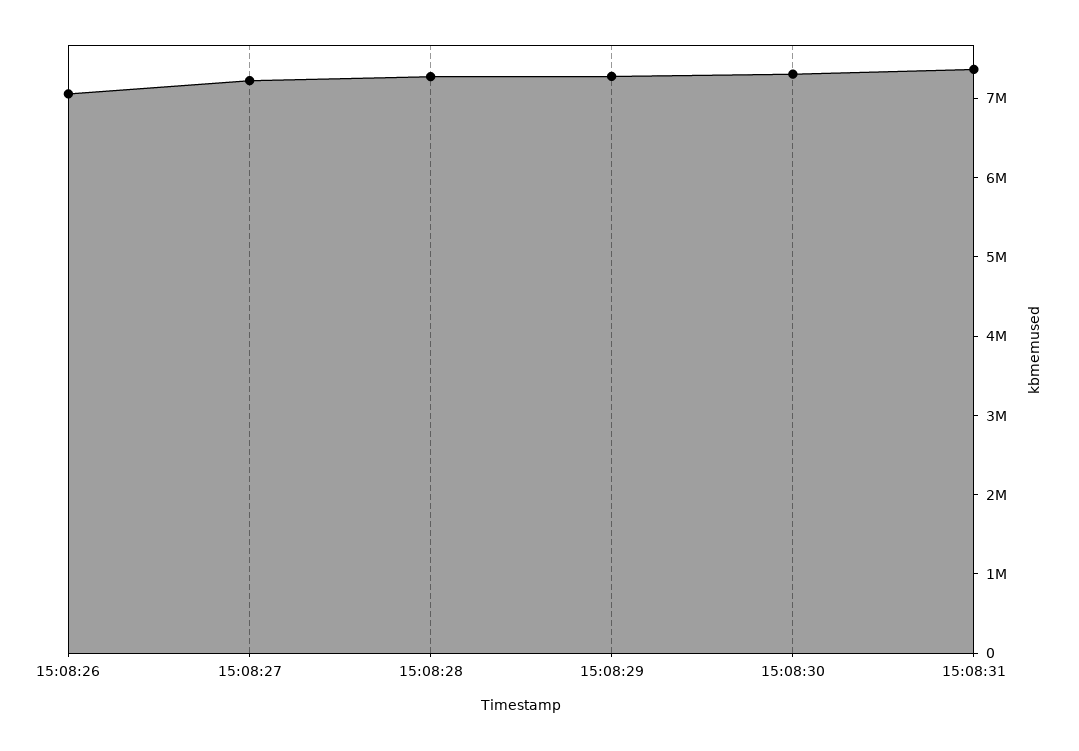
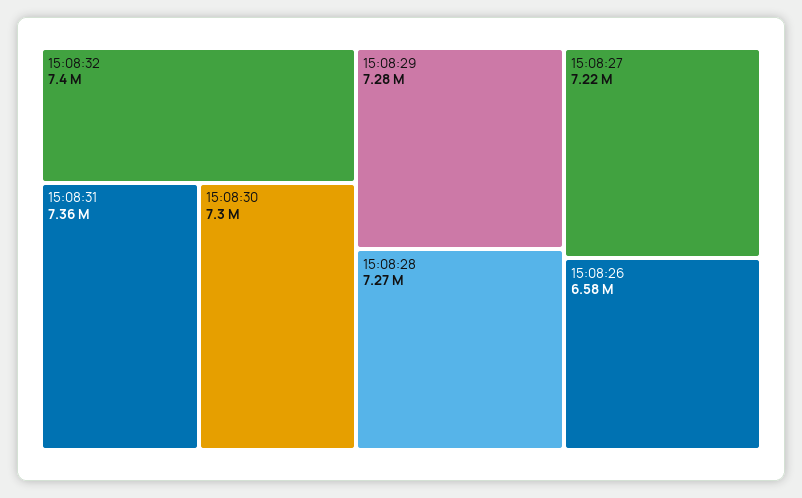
15:08:26: 7000000 -> 6580000
15:08:32: none -> 7400000

